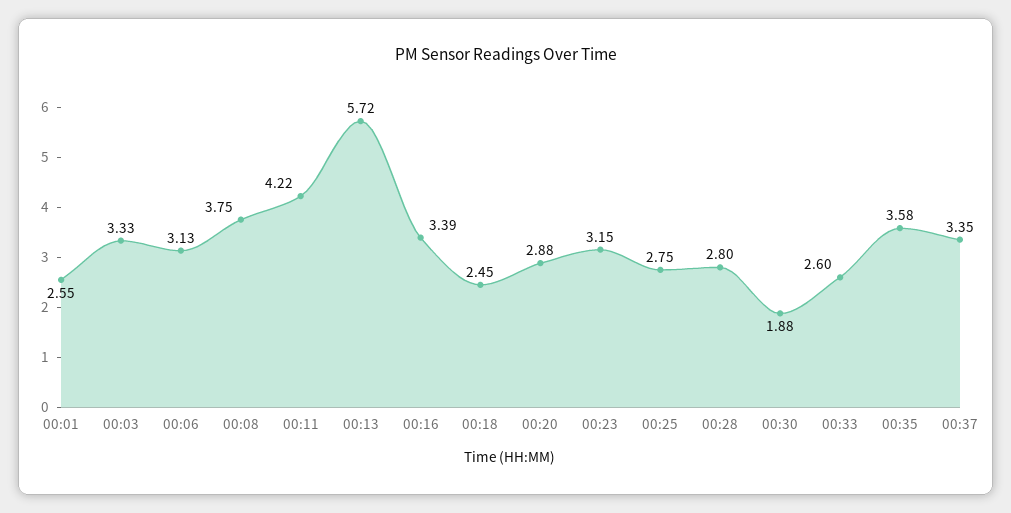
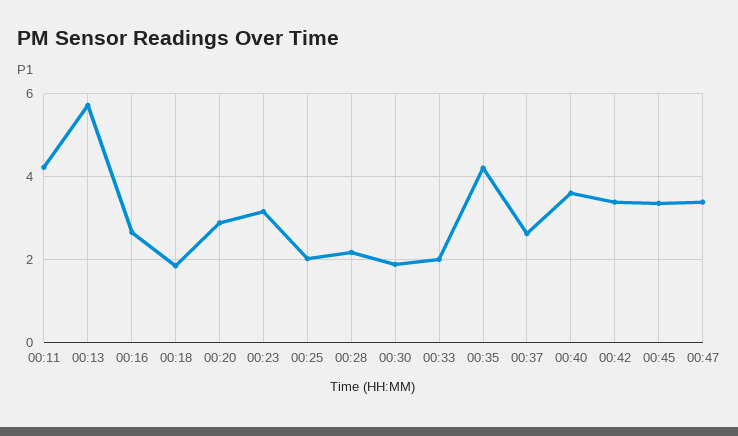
00:01: 2.55 -> none
00:03: 3.33 -> none
00:06: 3.13 -> none
00:08: 3.75 -> none
00:16: 3.39 -> 2.6
00:18: 2.45 -> 1.8
00:25: 2.75 -> 2
00:28: 2.8 -> 2.2
00:33: 2.6 -> 2
00:35: 3.58 -> 4.2
00:37: 3.35 -> 2.6
00:40: none -> 3.6
00:42: none -> 3.4
00:45: none -> 3.4
00:47: none -> 3.4

